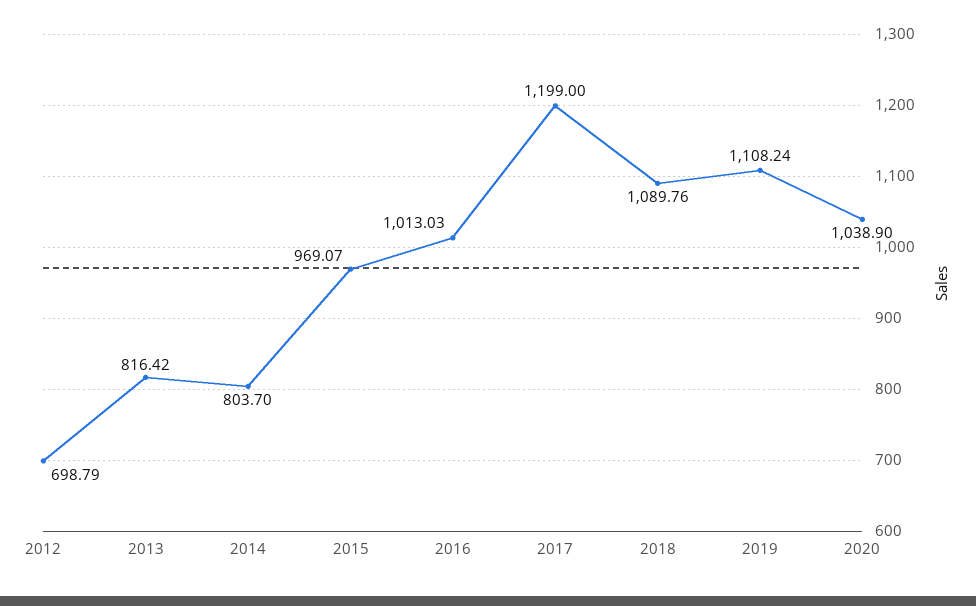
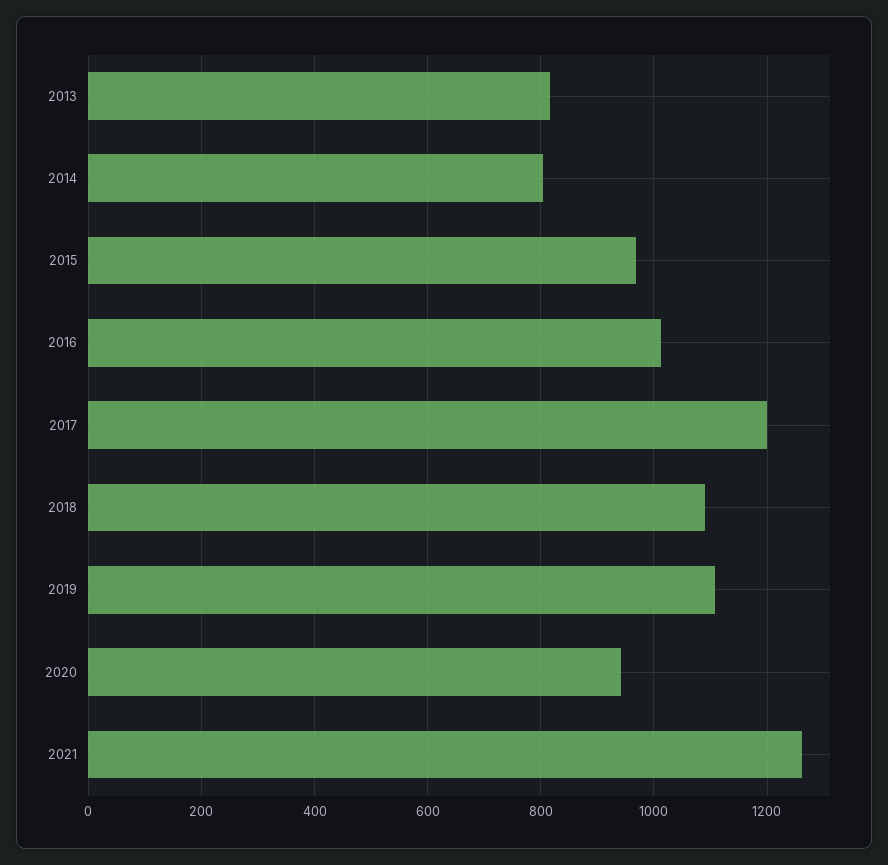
2012: 698.79 -> none
2020: 1038.9 -> 940
2021: none -> 1260

